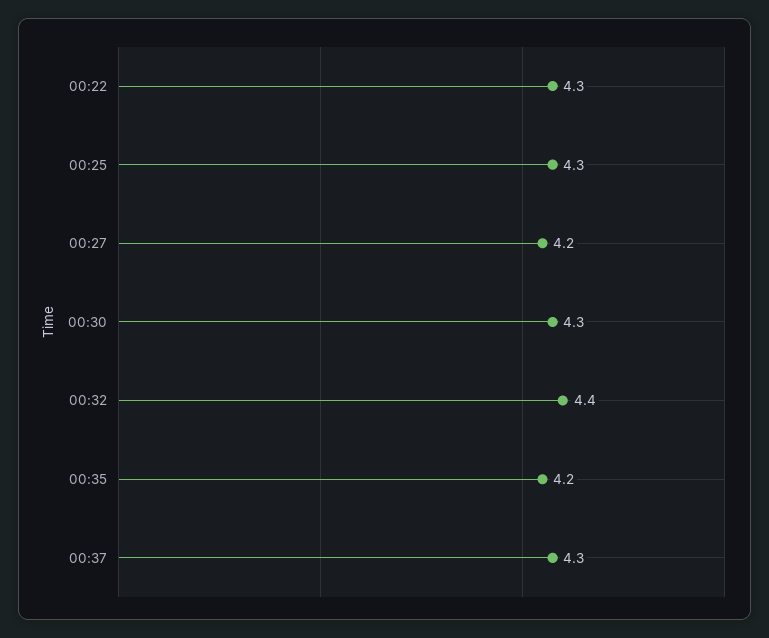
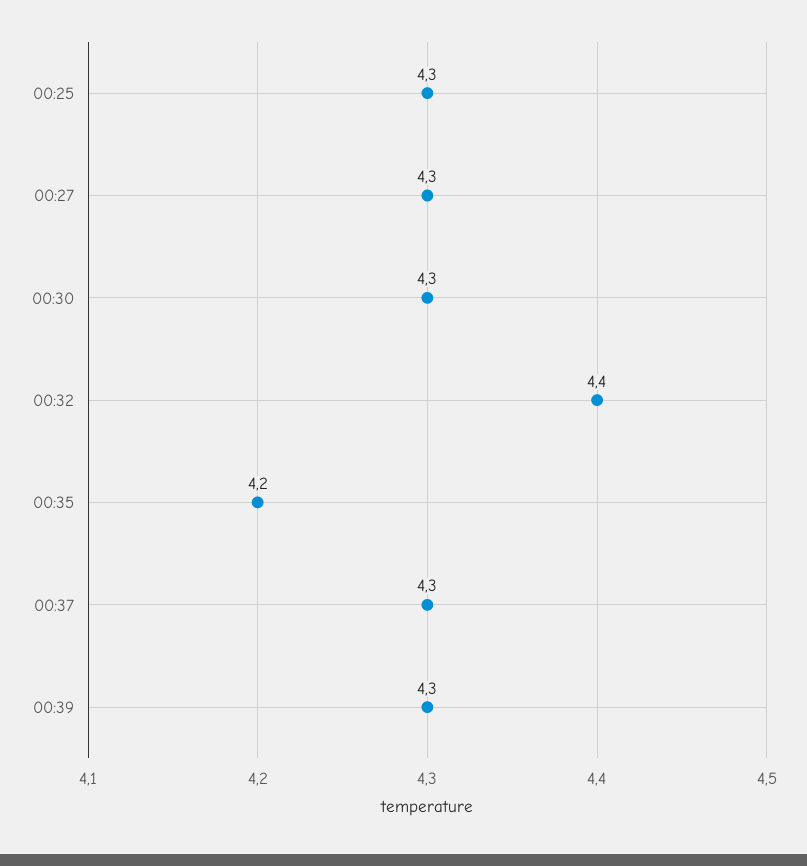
00:22: 4.3 -> none
00:27: 4.2 -> 4.3
00:39: none -> 4.3

